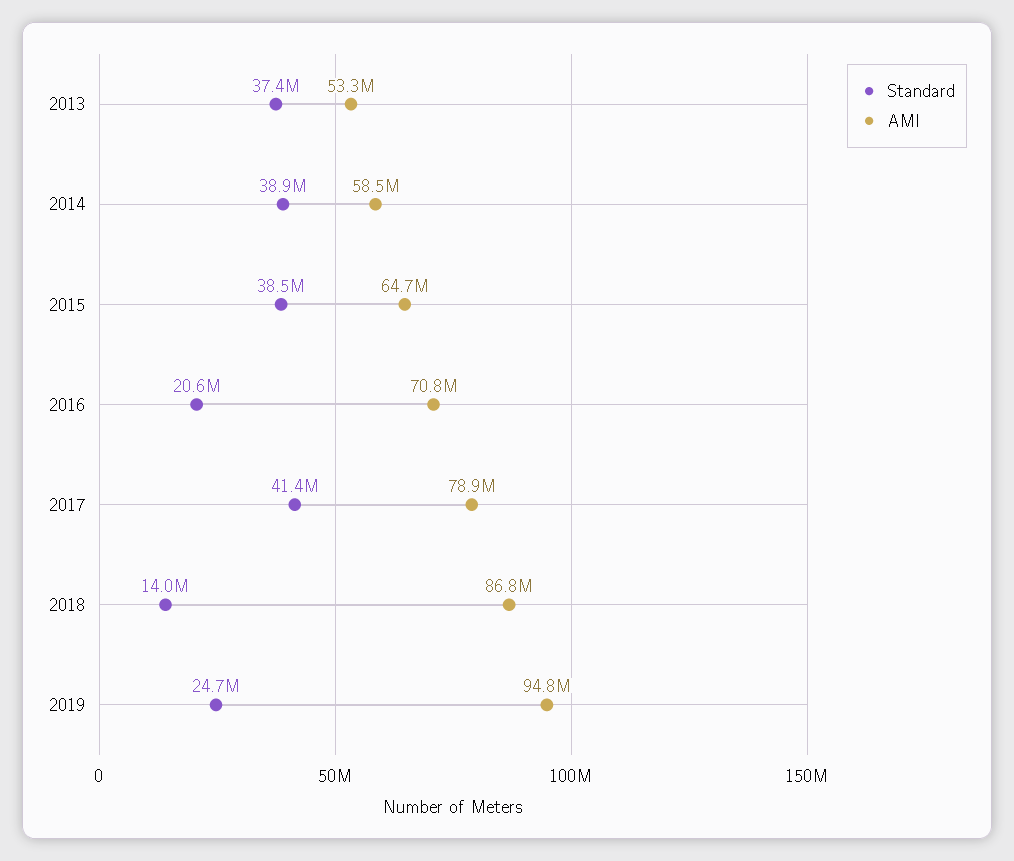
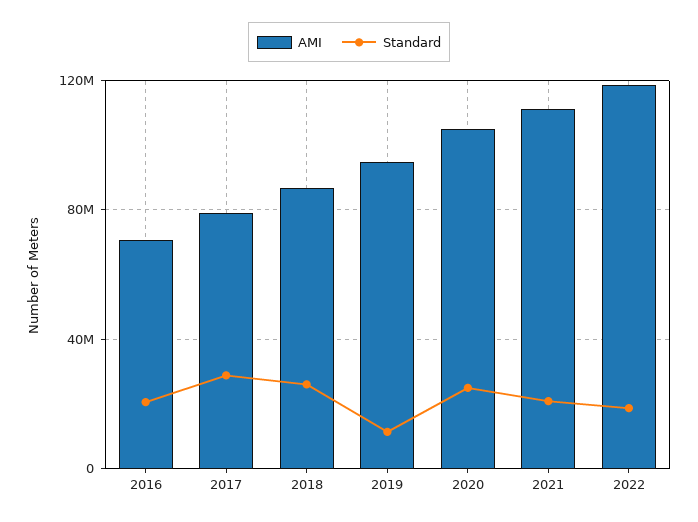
Standard, 2013: 37400000 -> none
AMI, 2013: 53300000 -> none
Standard, 2014: 38900000 -> none
AMI, 2014: 58500000 -> none
Standard, 2015: 38500000 -> none
AMI, 2015: 64700000 -> none
Standard, 2017: 41400000 -> 30000000
Standard, 2018: 14000000 -> 25000000
Standard, 2019: 24700000 -> 10000000
AMI, 2020: none -> 105000000
Standard, 2020: none -> 25000000
AMI, 2021: none -> 110000000
Standard, 2021: none -> 20000000
AMI, 2022: none -> 120000000
Standard, 2022: none -> 20000000

